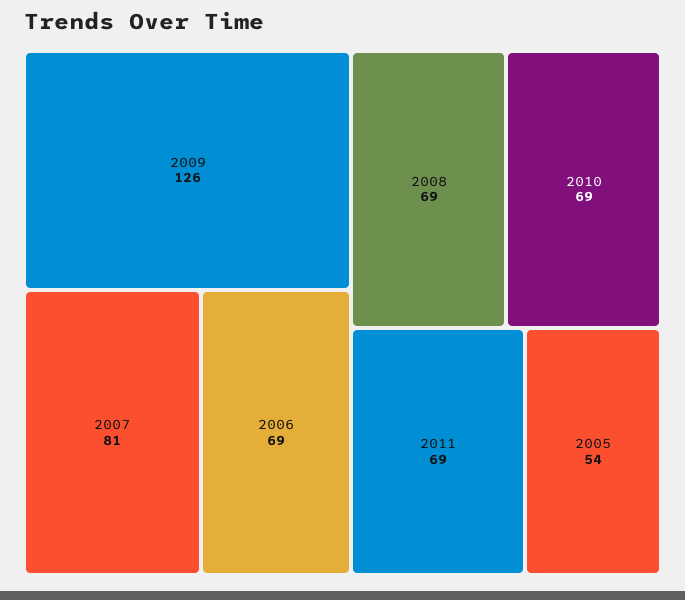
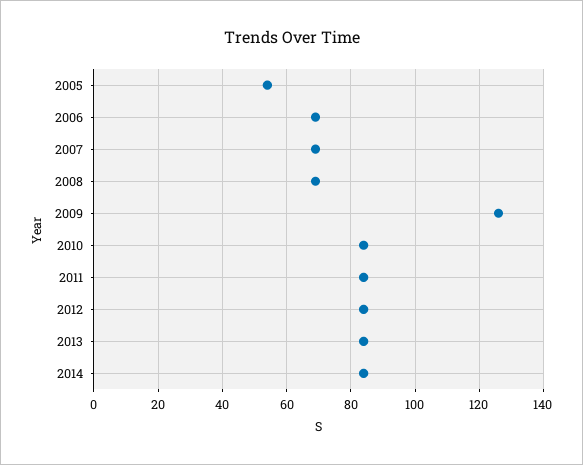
2007: 81 -> 70
2010: 69 -> 85
2011: 69 -> 85
2012: none -> 85
2013: none -> 85
2014: none -> 85

